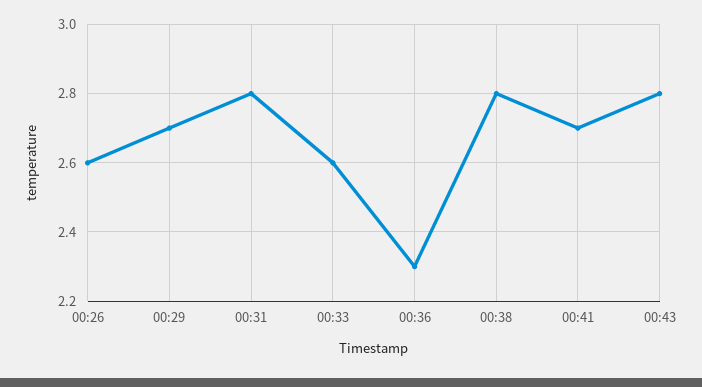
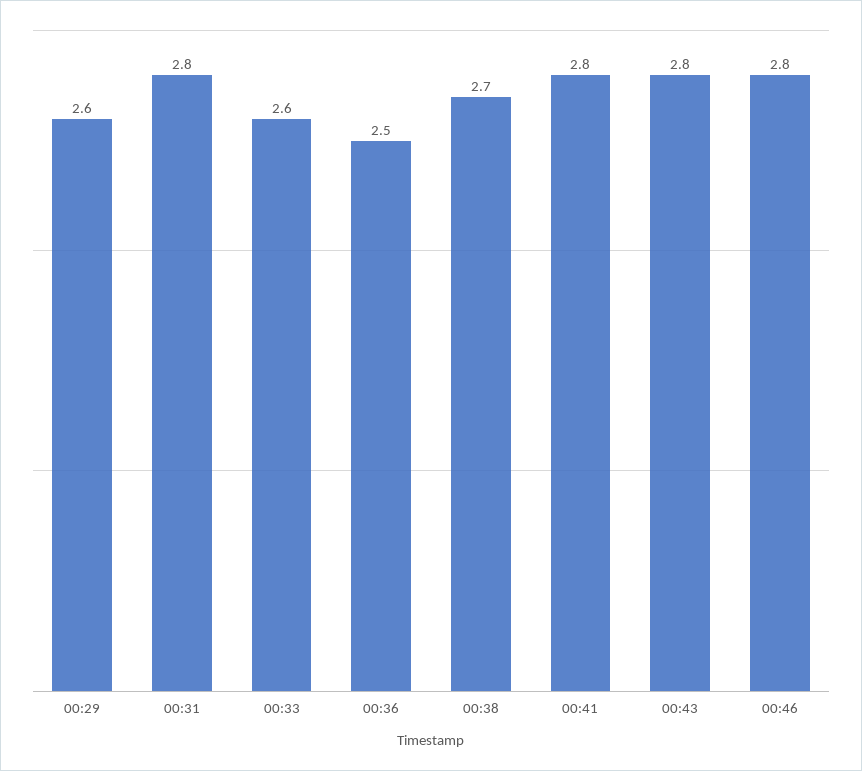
00:26: 2.6 -> none
00:29: 2.7 -> 2.6
00:36: 2.3 -> 2.5
00:38: 2.8 -> 2.7
00:41: 2.7 -> 2.8
00:46: none -> 2.8

